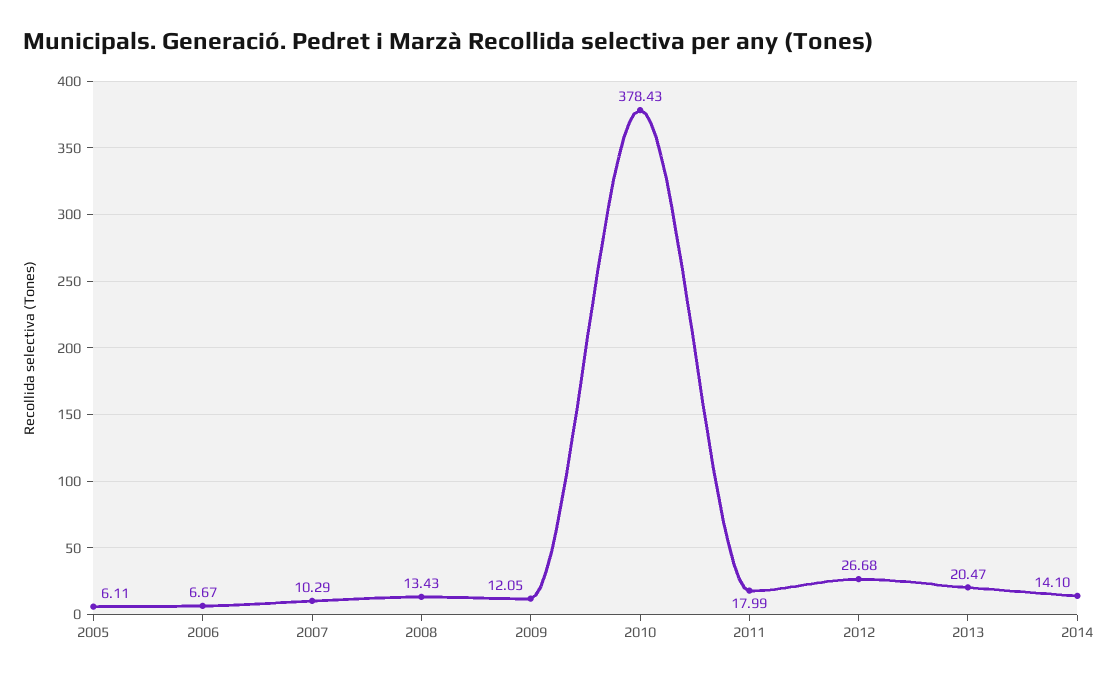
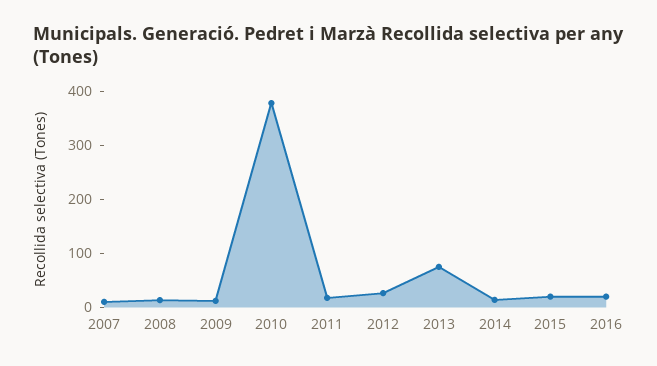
2005: 6.11 -> none
2006: 6.67 -> none
2013: 20.47 -> 80
2015: none -> 20
2016: none -> 20

